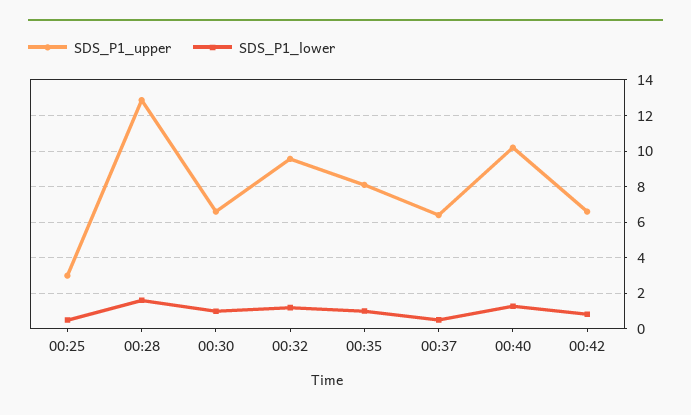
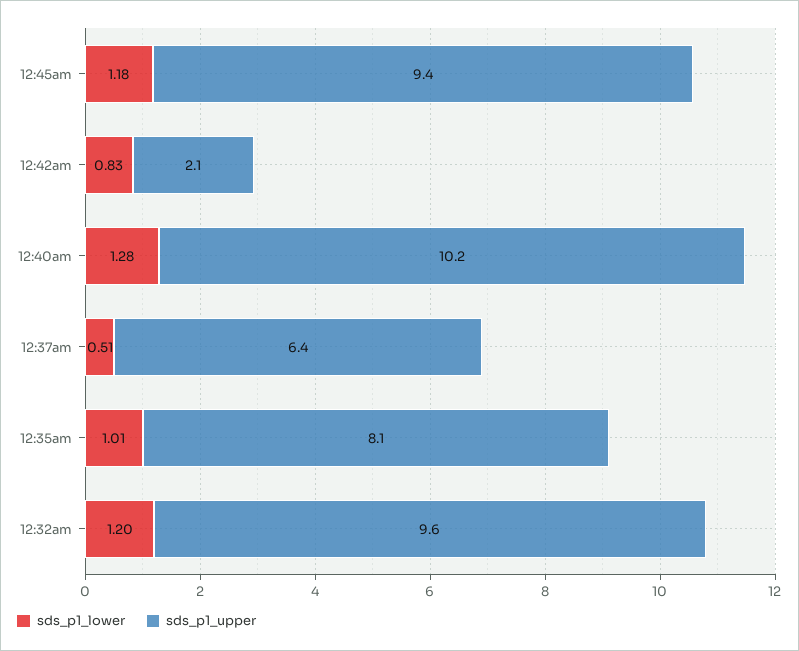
SDS_P1_upper, 00:25: 3 -> none
SDS_P1_lower, 00:25: 0.5 -> none
SDS_P1_upper, 00:28: 13 -> none
SDS_P1_lower, 00:28: 1.5 -> none
SDS_P1_upper, 00:30: 6.5 -> none
SDS_P1_lower, 00:30: 1 -> none
SDS_P1_upper, 00:42: 6.5 -> 2.1
SDS_P1_lower, 12:45am: none -> 1.18
SDS_P1_upper, 12:45am: none -> 9.4

